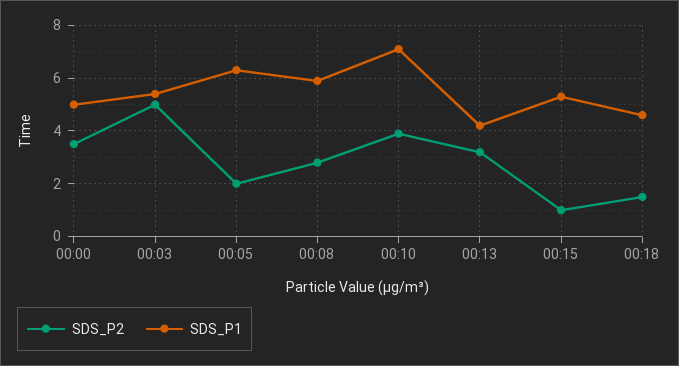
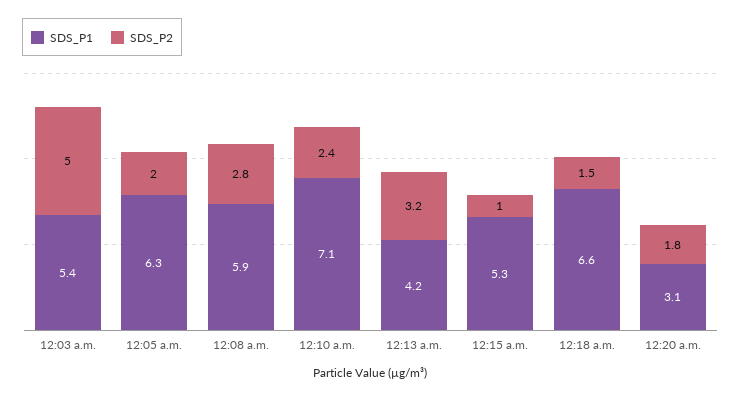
SDS_P2, 00:00: 3.5 -> none
SDS_P1, 00:00: 5 -> none
SDS_P2, 00:10: 4 -> 2.4
SDS_P1, 00:18: 4.5 -> 6.6
SDS_P1, 12:20 a.m.: none -> 3.1
SDS_P2, 12:20 a.m.: none -> 1.8

